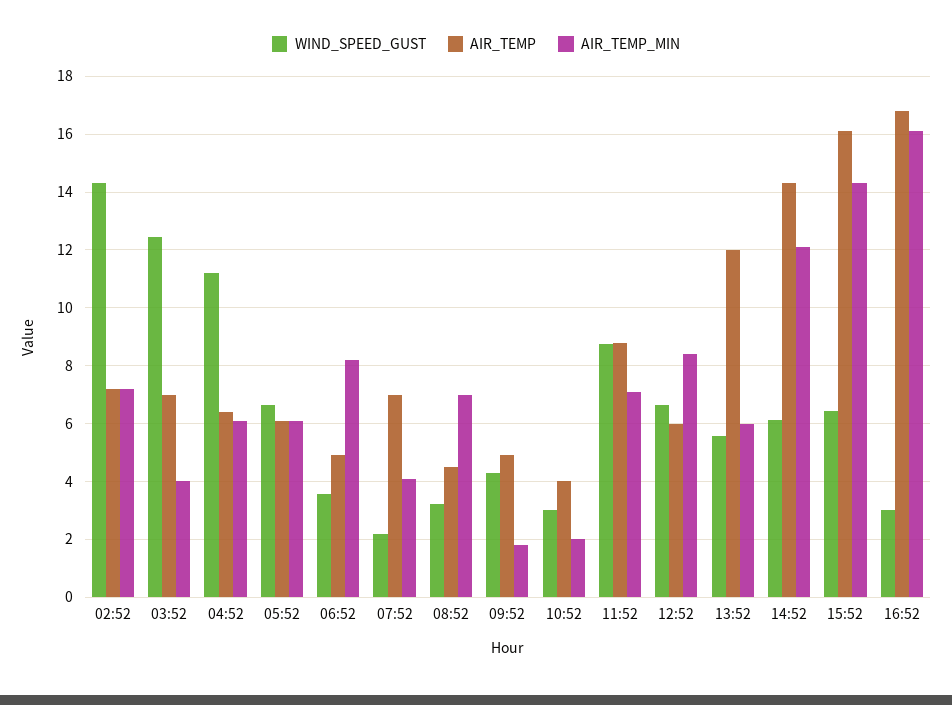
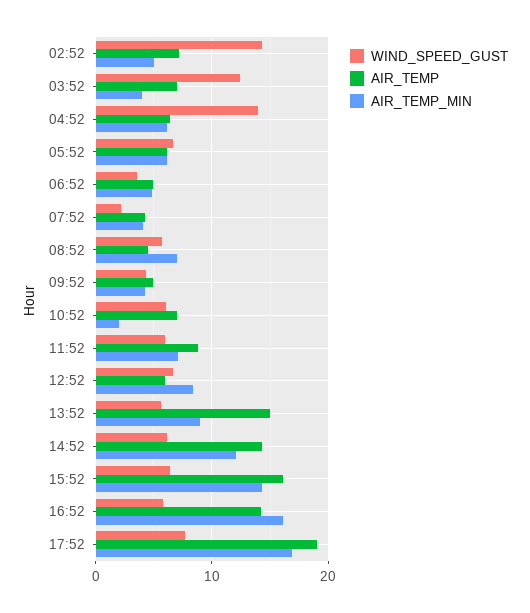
AIR_TEMP_MIN, 02:52: 7.25 -> 5
WIND_SPEED_GUST, 04:52: 11.25 -> 14
AIR_TEMP_MIN, 06:52: 8.25 -> 5
AIR_TEMP, 07:52: 7 -> 4
WIND_SPEED_GUST, 08:52: 3.25 -> 6
AIR_TEMP_MIN, 09:52: 1.75 -> 4
WIND_SPEED_GUST, 10:52: 3 -> 6
AIR_TEMP, 10:52: 4 -> 7
WIND_SPEED_GUST, 11:52: 8.75 -> 6
AIR_TEMP, 13:52: 12 -> 15
AIR_TEMP_MIN, 13:52: 6 -> 9
WIND_SPEED_GUST, 16:52: 3 -> 6
AIR_TEMP, 16:52: 16.75 -> 14
WIND_SPEED_GUST, 17:52: none -> 8
AIR_TEMP, 17:52: none -> 19
AIR_TEMP_MIN, 17:52: none -> 17

